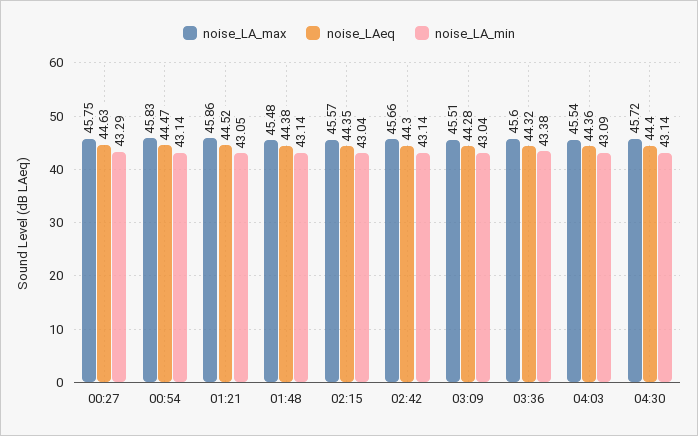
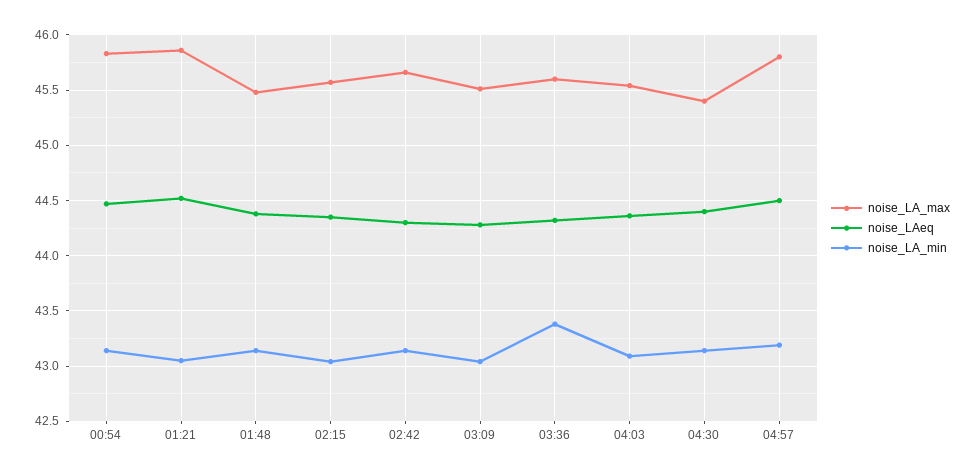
noise_LA_max, 00:27: 45.75 -> none
noise_LAeq, 00:27: 44.63 -> none
noise_LA_min, 00:27: 43.29 -> none
noise_LA_max, 04:30: 45.72 -> 45.4
noise_LA_max, 04:57: none -> 45.8
noise_LAeq, 04:57: none -> 44.5
noise_LA_min, 04:57: none -> 43.2

